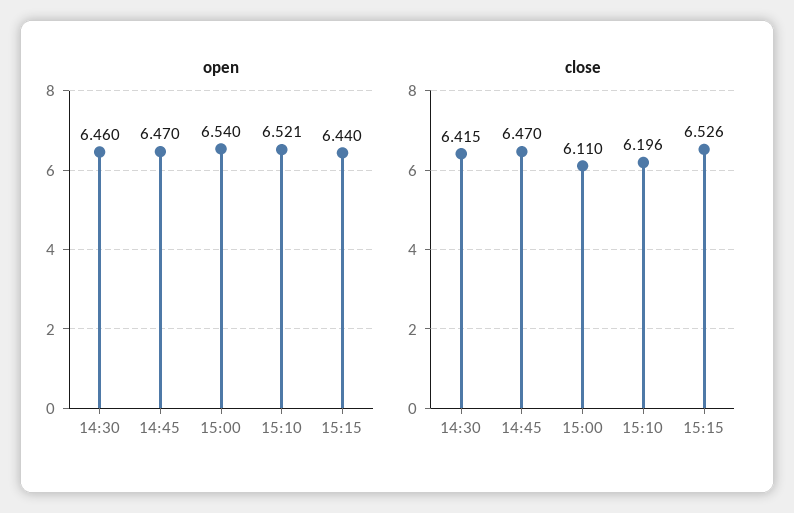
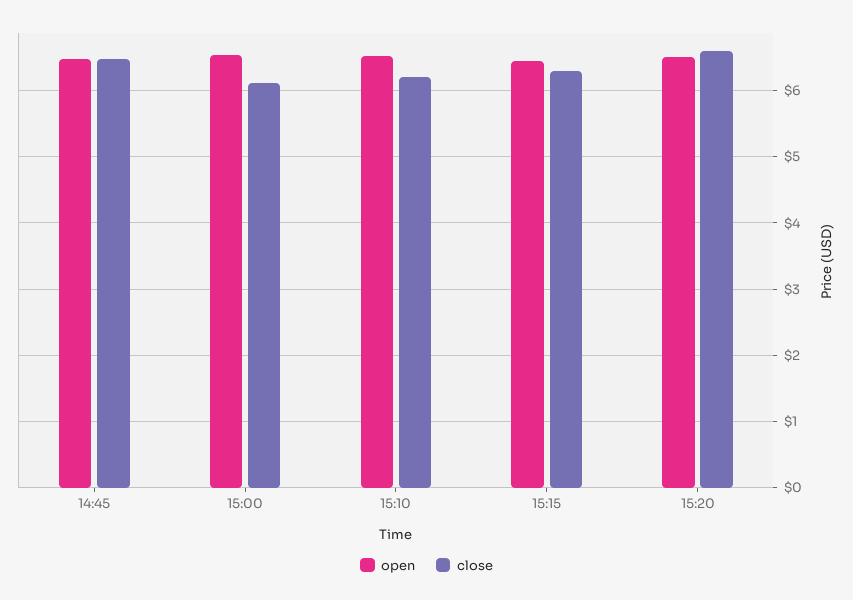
open, 14:30: 6.46 -> none
close, 14:30: 6.415 -> none
close, 15:15: 6.526 -> 6.3
open, 15:20: none -> 6.5
close, 15:20: none -> 6.6

